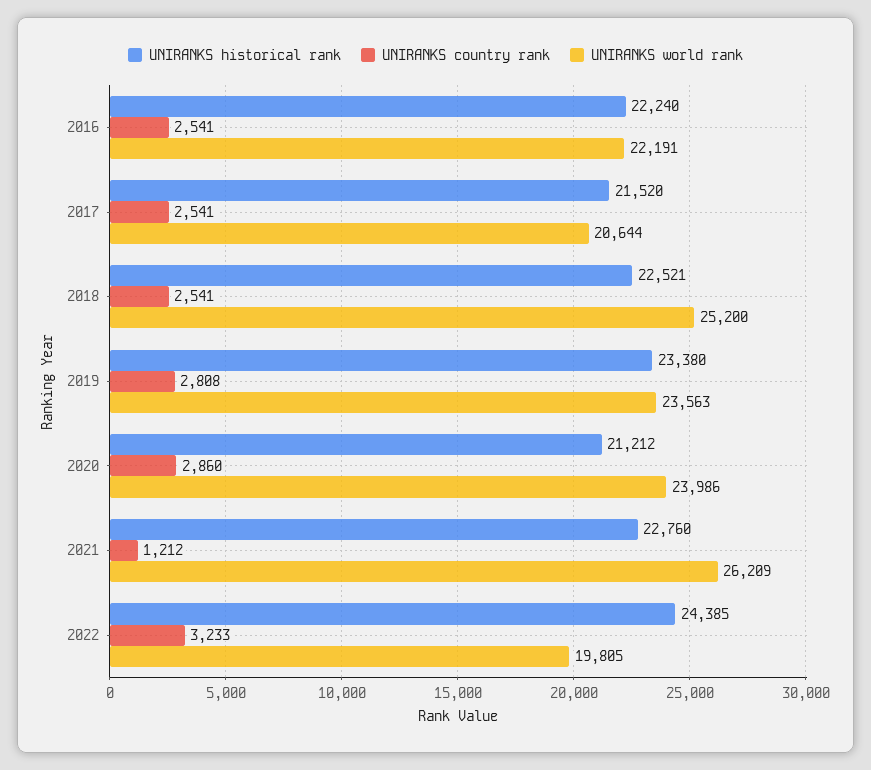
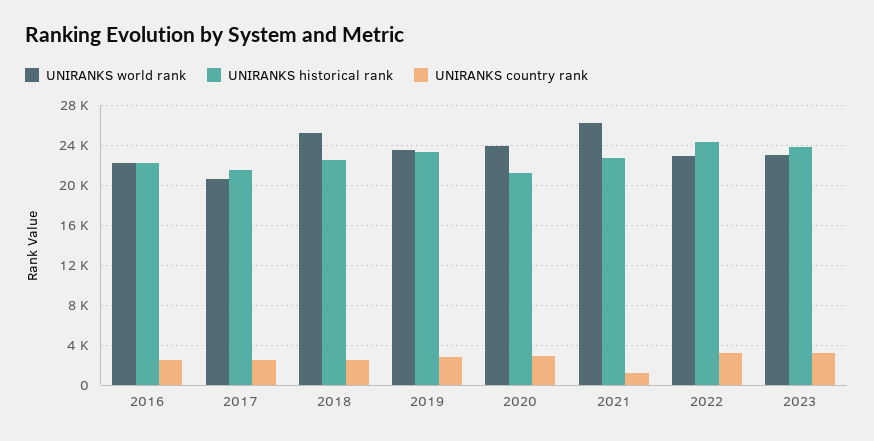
UNIRANKS world rank, 2022: 19805 -> 23000
UNIRANKS world rank, 2023: none -> 23000
UNIRANKS historical rank, 2023: none -> 24000
UNIRANKS country rank, 2023: none -> 3000

